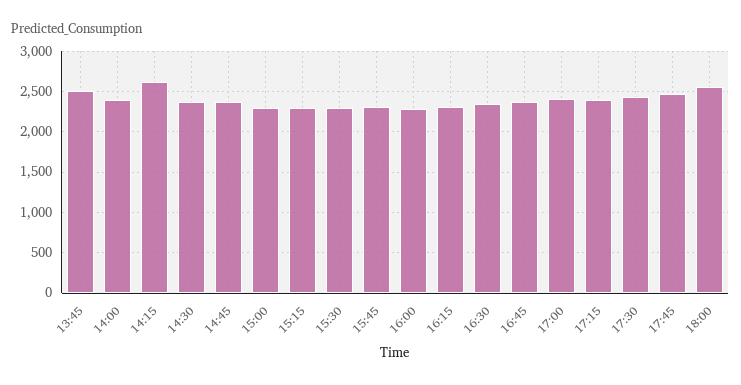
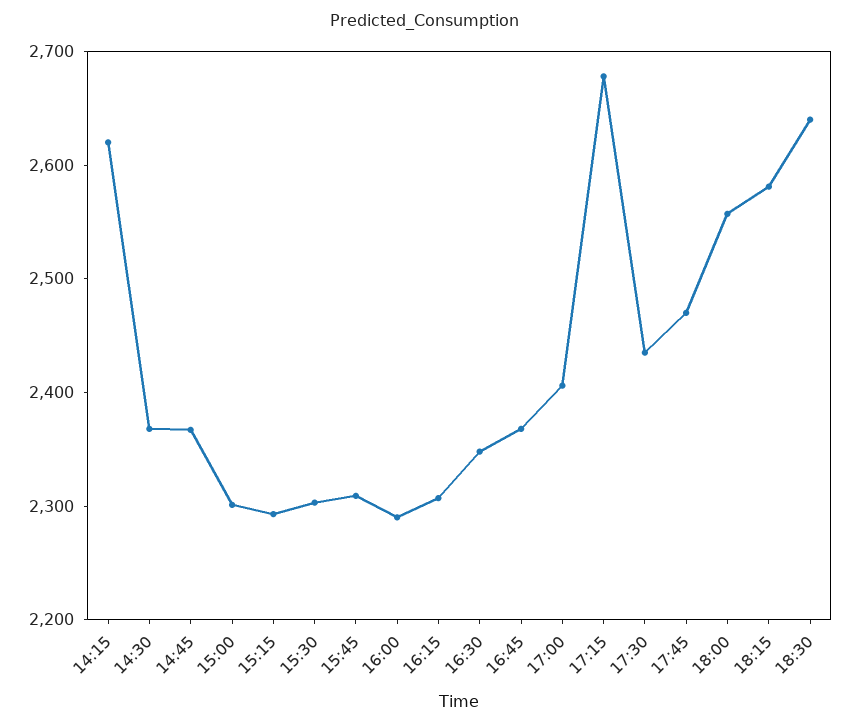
13:45: 2500 -> none
14:00: 2400 -> none
17:15: 2400 -> 2680
18:15: none -> 2580
18:30: none -> 2640

